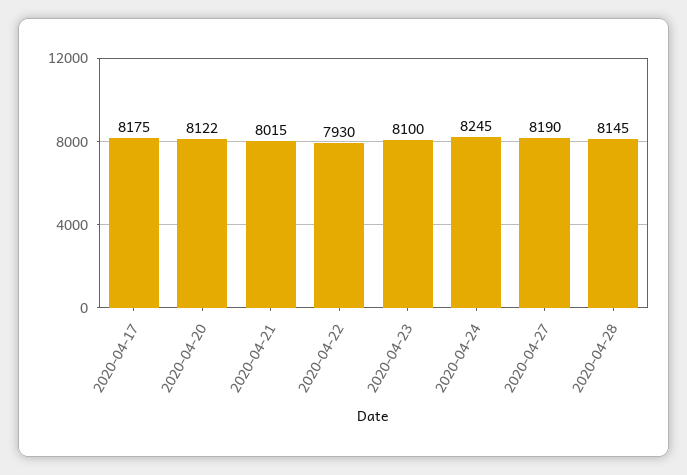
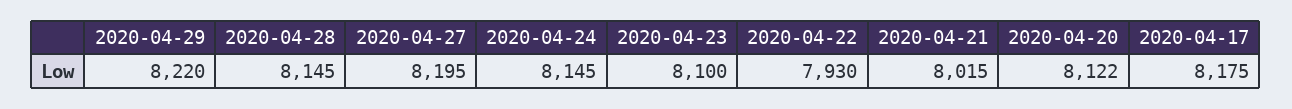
2020-04-24: 8245 -> 8145
2020-04-27: 8190 -> 8195
2020-04-29: none -> 8220

